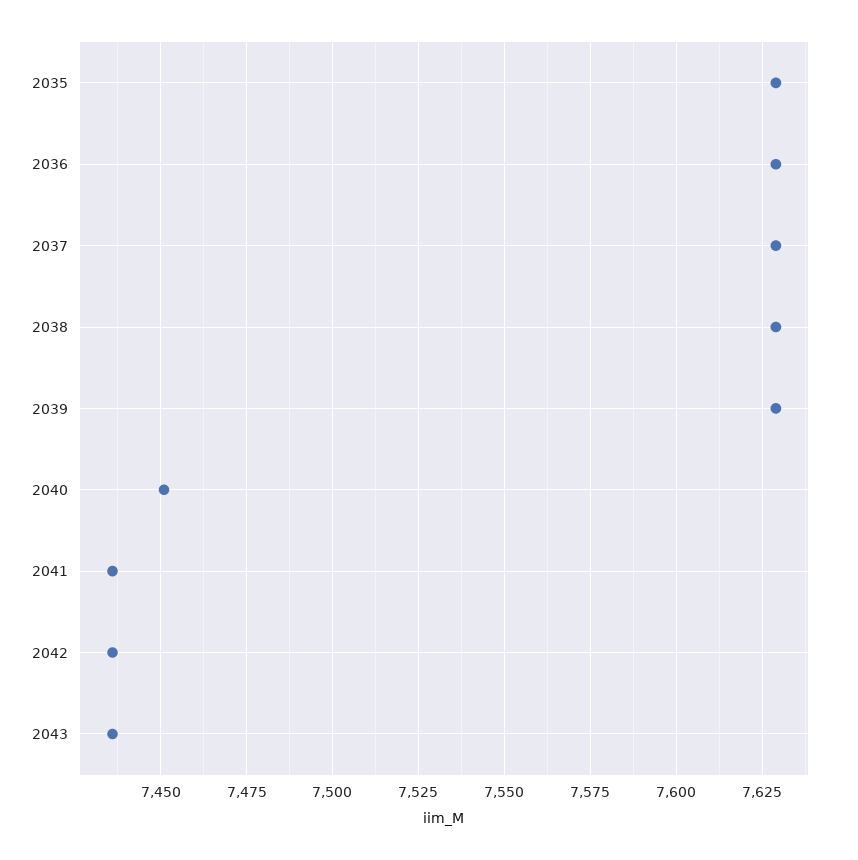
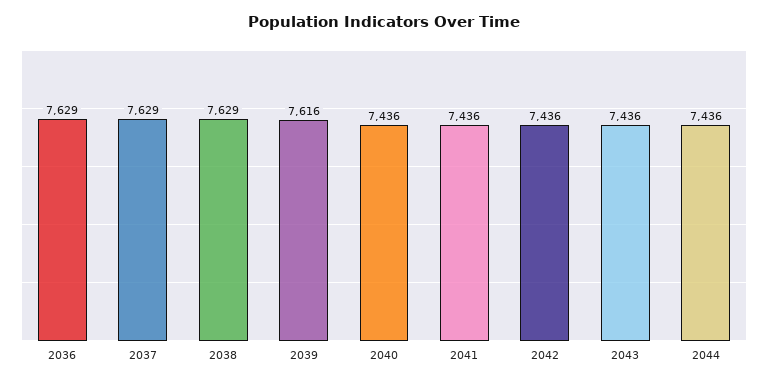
2035: 7630 -> none
2039: 7630 -> 7616
2040: 7450 -> 7436
2044: none -> 7436

